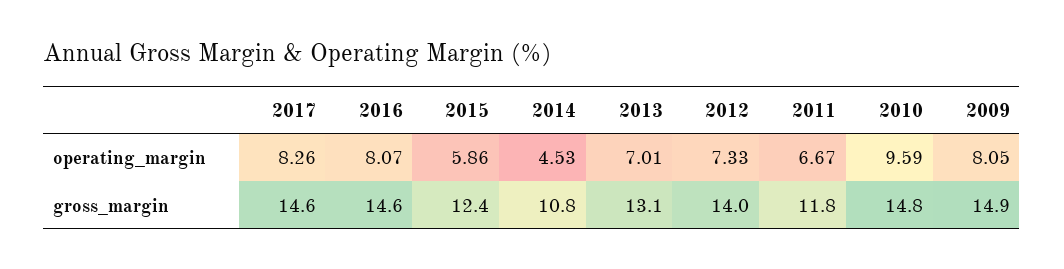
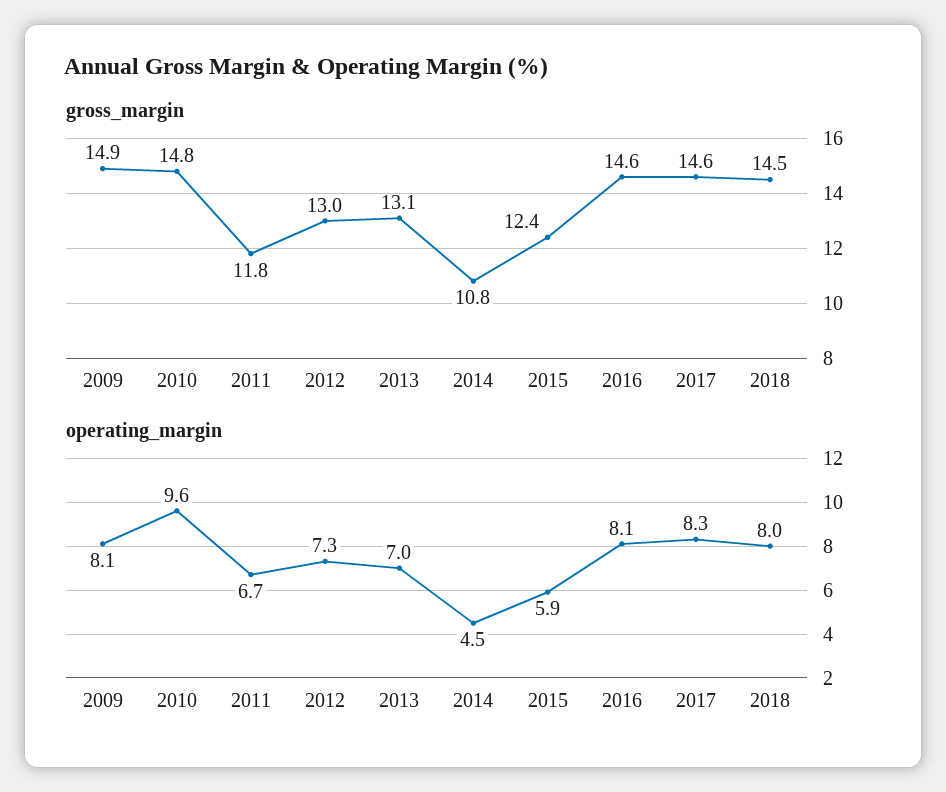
gross_margin, 2012: 14 -> 13
gross_margin, 2018: none -> 14.5
operating_margin, 2018: none -> 8

